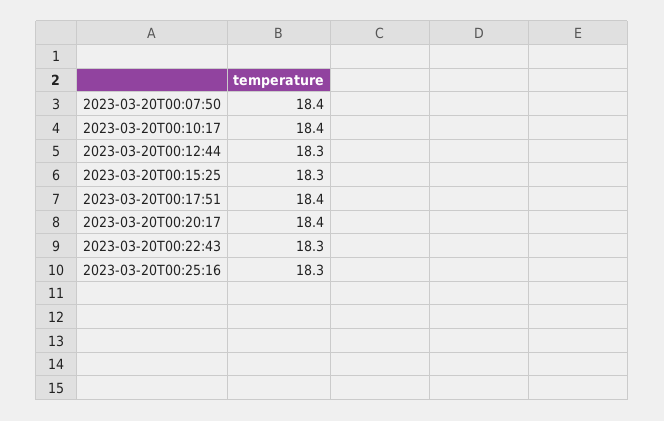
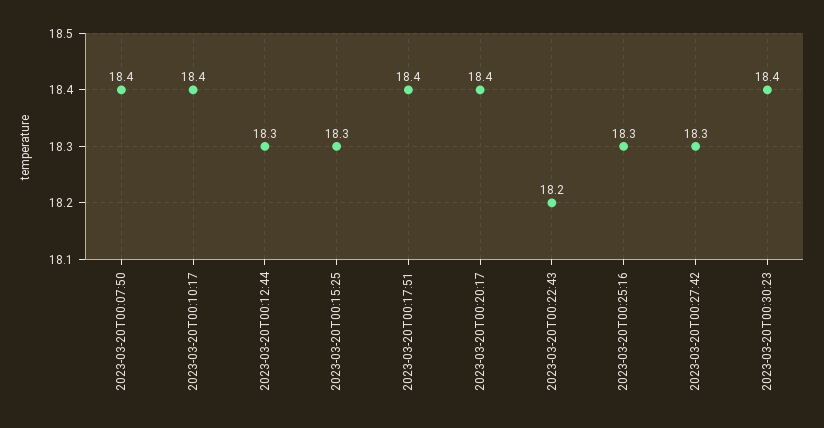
2023-03-20T00:22:43: 18.3 -> 18.2
2023-03-20T00:27:42: none -> 18.3
2023-03-20T00:30:23: none -> 18.4

